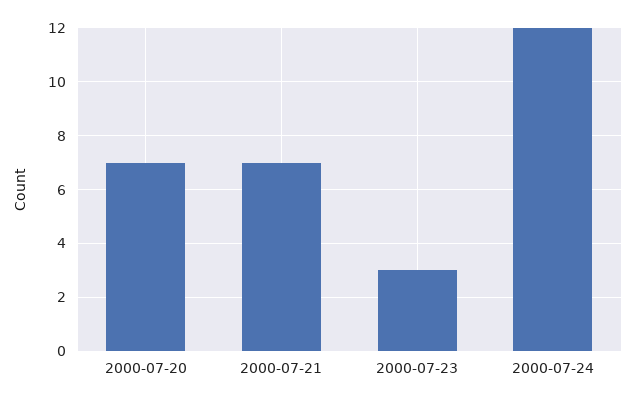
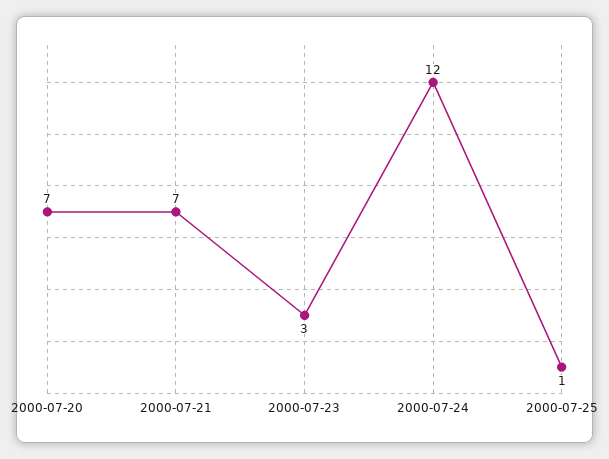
2000-07-25: none -> 1

